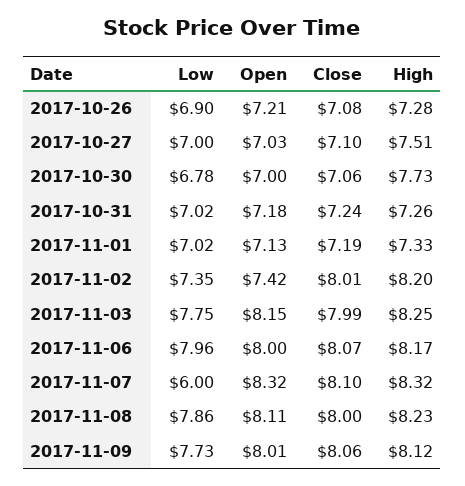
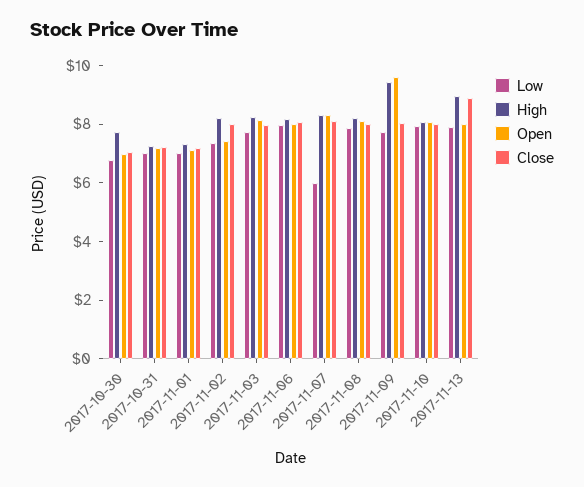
Low, 2017-10-26: 6.9 -> none
Open, 2017-10-26: 7.21 -> none
Close, 2017-10-26: 7.08 -> none
High, 2017-10-26: 7.28 -> none
Low, 2017-10-27: 7 -> none
Open, 2017-10-27: 7.03 -> none
Close, 2017-10-27: 7.1 -> none
High, 2017-10-27: 7.51 -> none
Open, 2017-11-09: 8.01 -> 9.5
High, 2017-11-09: 8.12 -> 9.5
Low, 2017-11-10: none -> 8
High, 2017-11-10: none -> 8
Open, 2017-11-10: none -> 8
Close, 2017-11-10: none -> 8
Low, 2017-11-13: none -> 8
High, 2017-11-13: none -> 9
Open, 2017-11-13: none -> 8
Close, 2017-11-13: none -> 9

